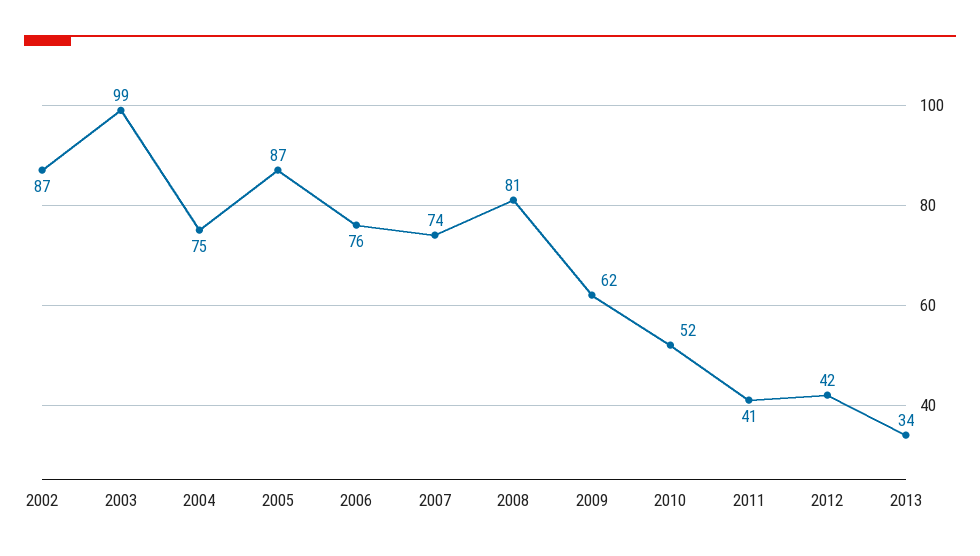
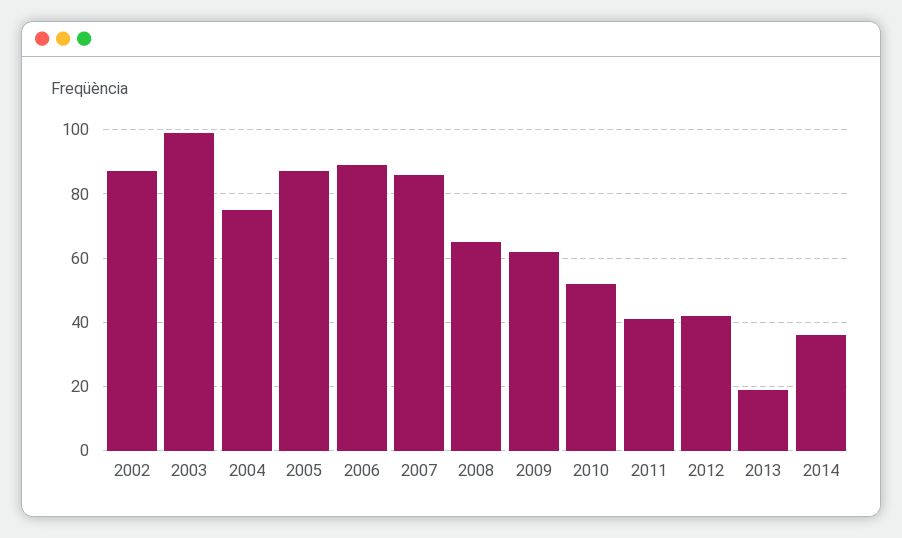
2006: 76 -> 90
2007: 74 -> 85
2008: 81 -> 65
2013: 34 -> 20
2014: none -> 35

